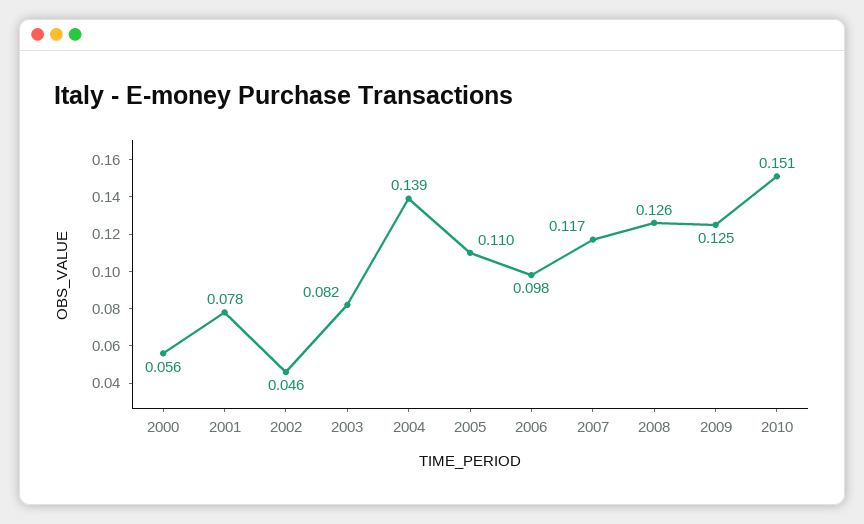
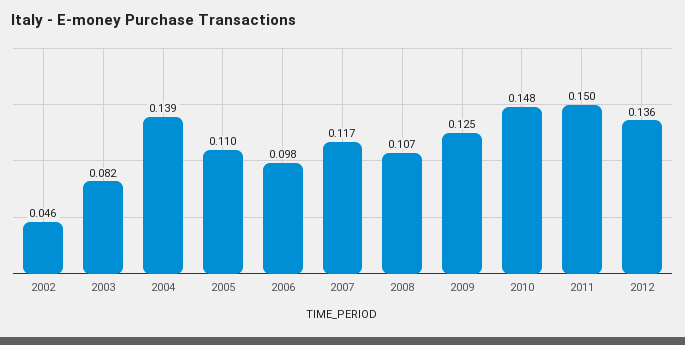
2000: 0.056 -> none
2001: 0.078 -> none
2008: 0.126 -> 0.107
2010: 0.151 -> 0.148
2011: none -> 0.15
2012: none -> 0.136

